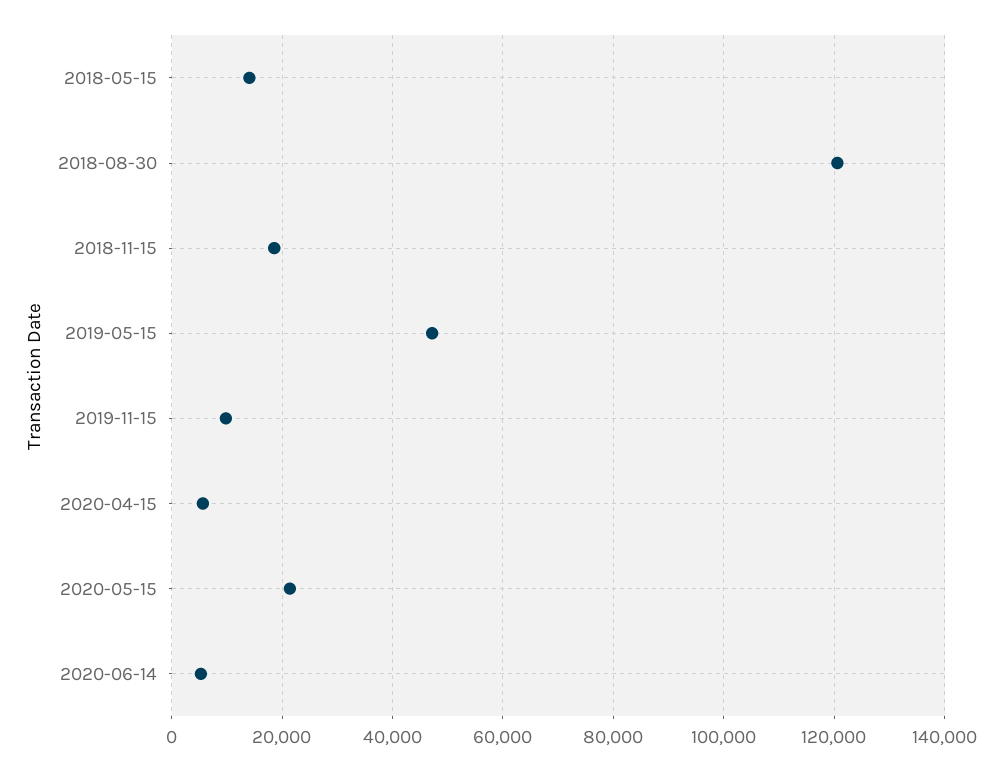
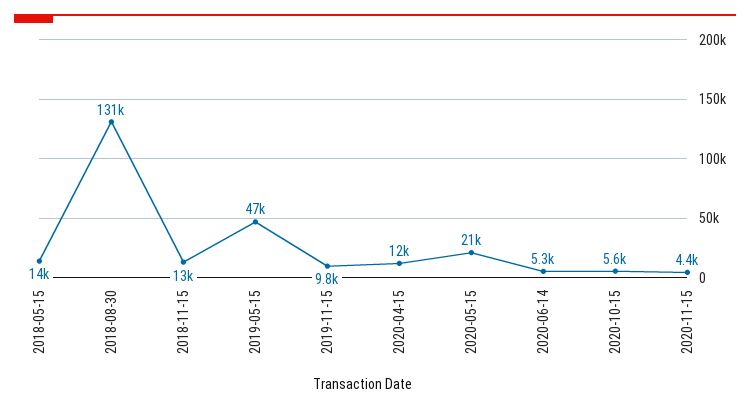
2018-08-30: 120000 -> 131000
2018-11-15: 18000 -> 13000
2020-04-15: 6000 -> 12000
2020-10-15: none -> 5600
2020-11-15: none -> 4400

